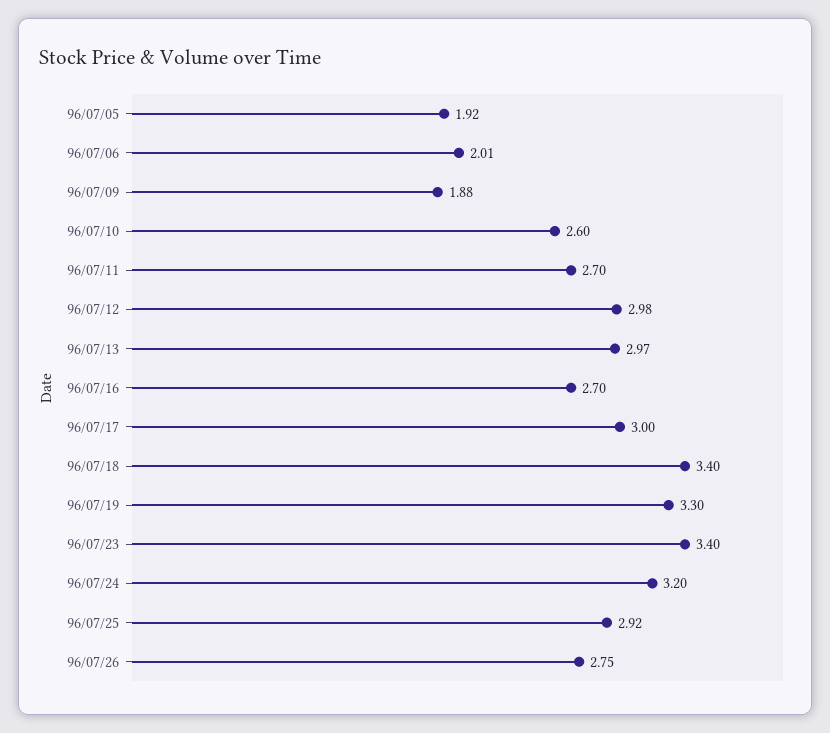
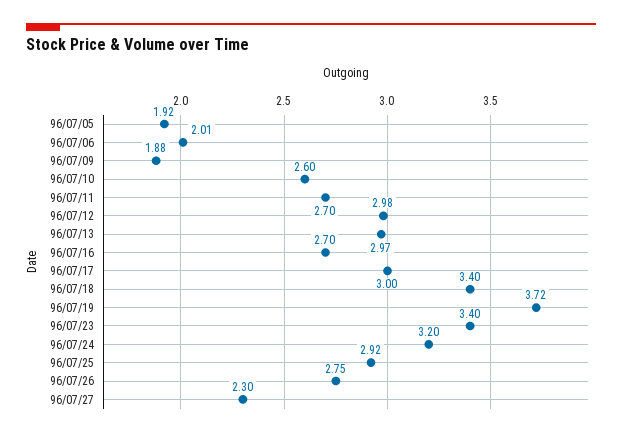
96/07/19: 3.3 -> 3.72
96/07/27: none -> 2.3

